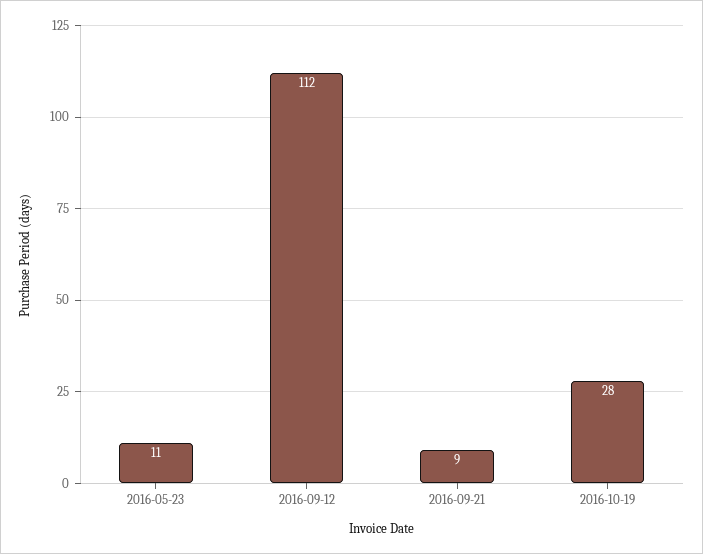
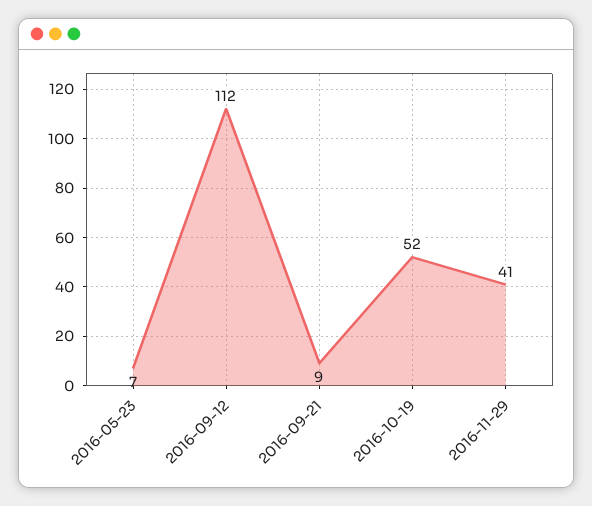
2016-05-23: 11 -> 7
2016-10-19: 28 -> 52
2016-11-29: none -> 41

